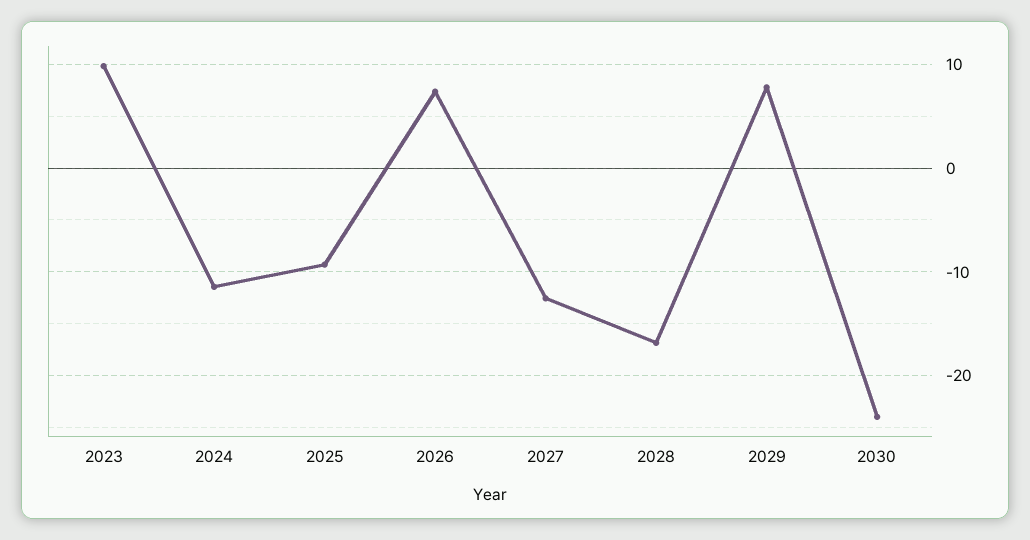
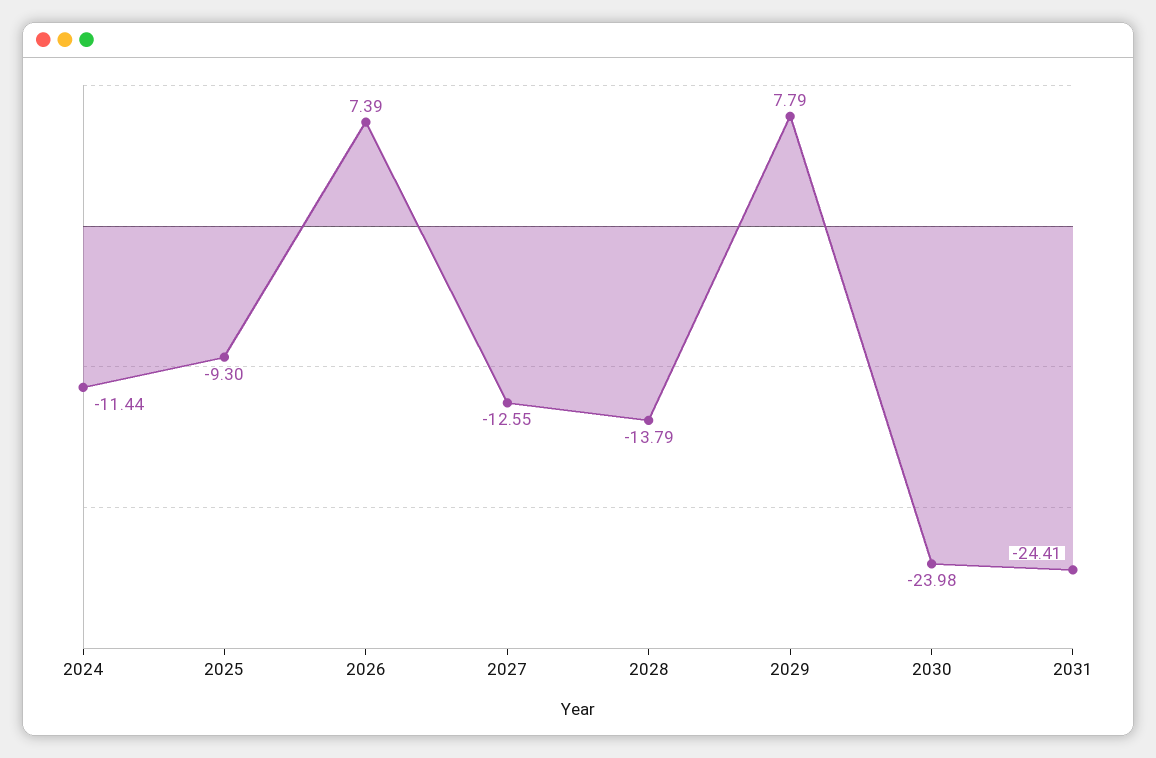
2023: 10 -> none
2028: -17 -> -13.79
2031: none -> -24.41

